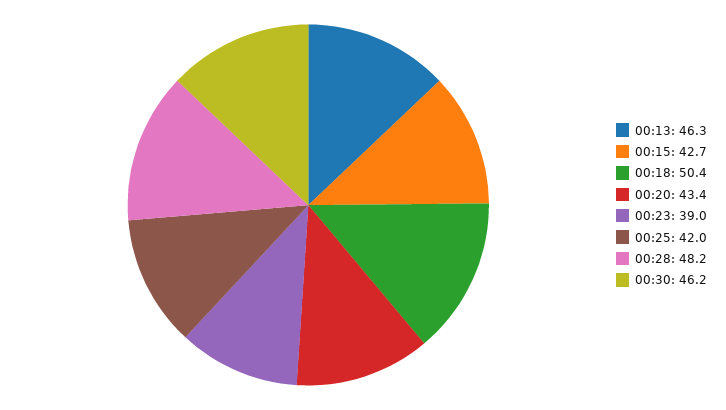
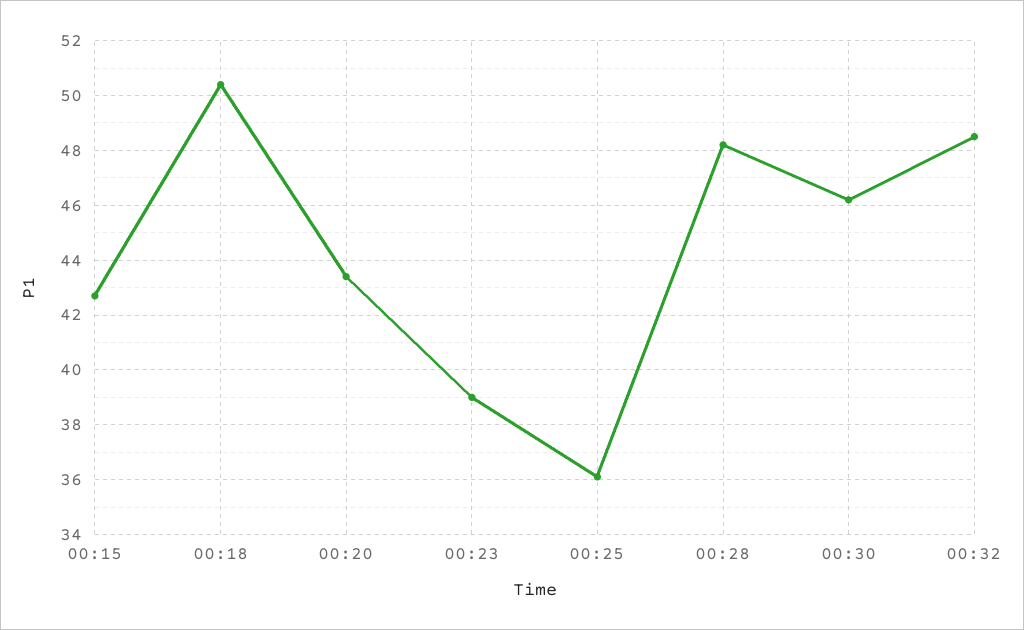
00:13: 46.3 -> none
00:25: 42 -> 36
00:32: none -> 48.5

